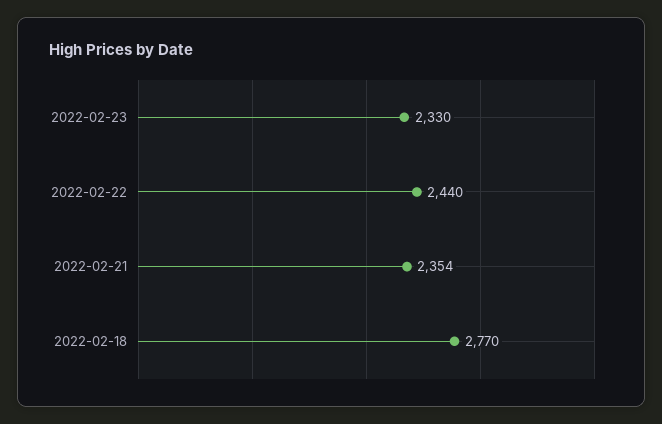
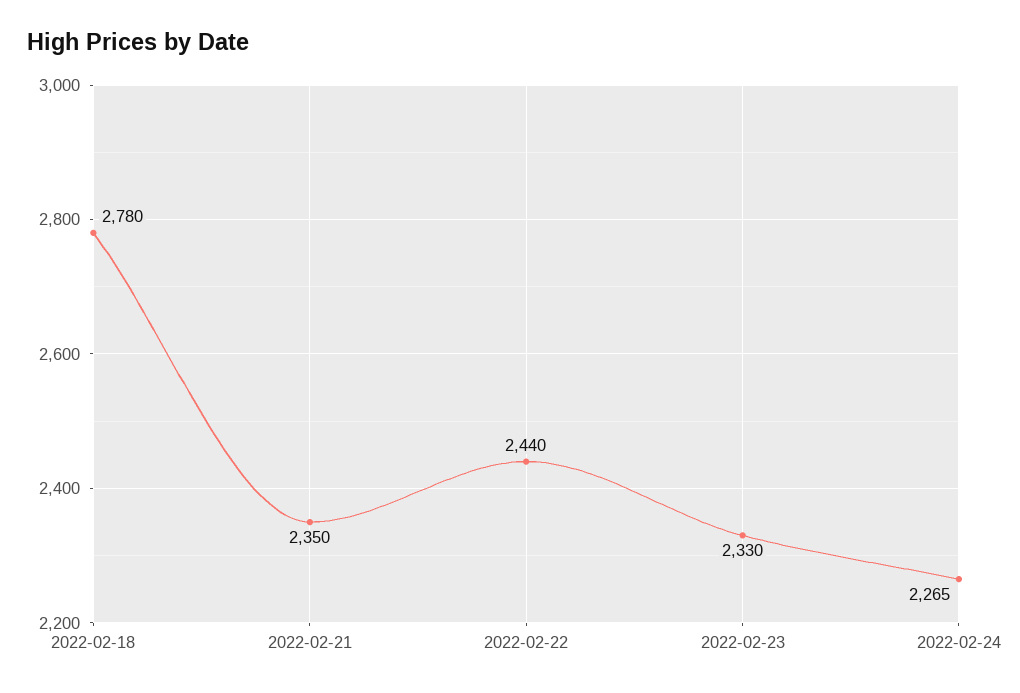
2022-02-21: 2354 -> 2350
2022-02-18: 2770 -> 2780
2022-02-24: none -> 2265

